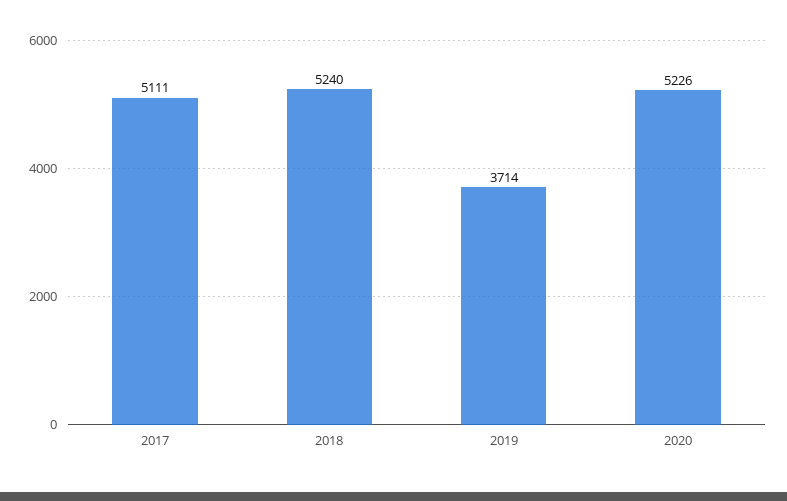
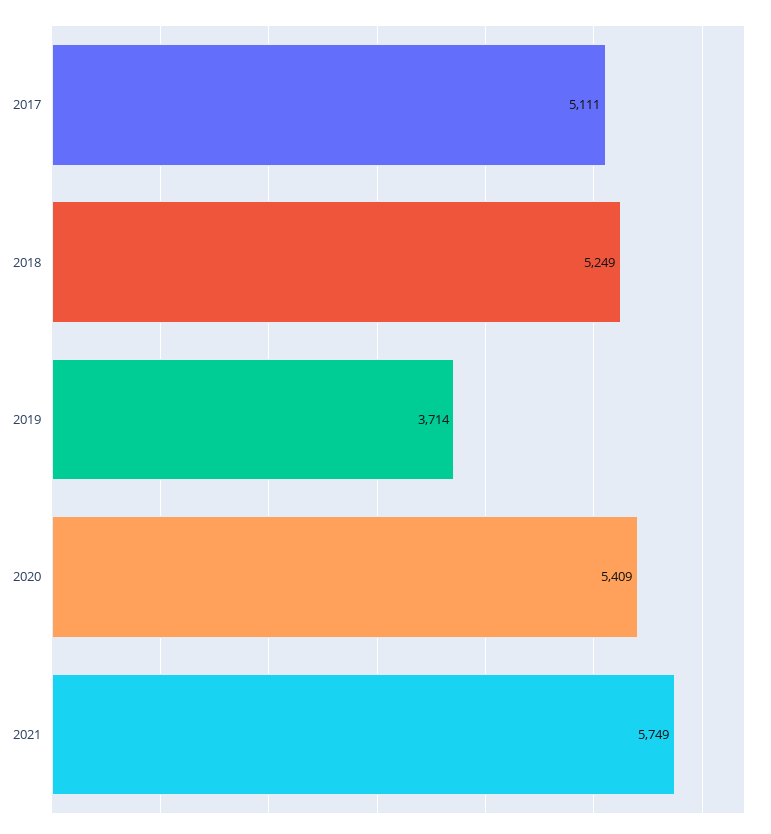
2018: 5240 -> 5249
2020: 5226 -> 5409
2021: none -> 5749

